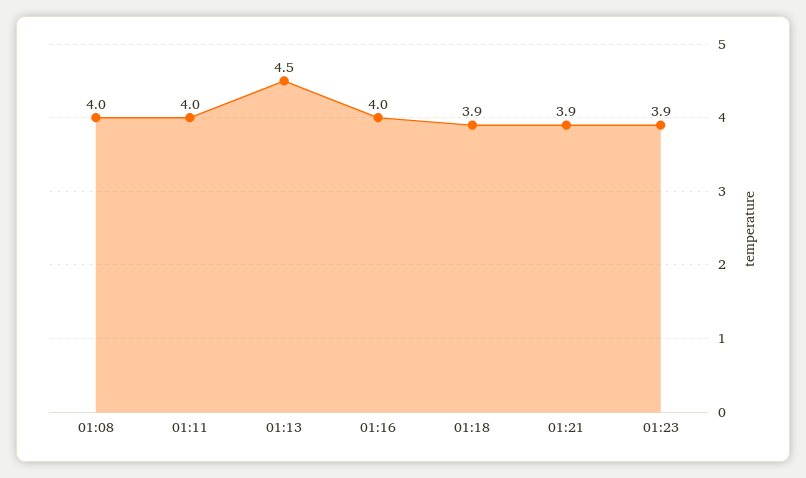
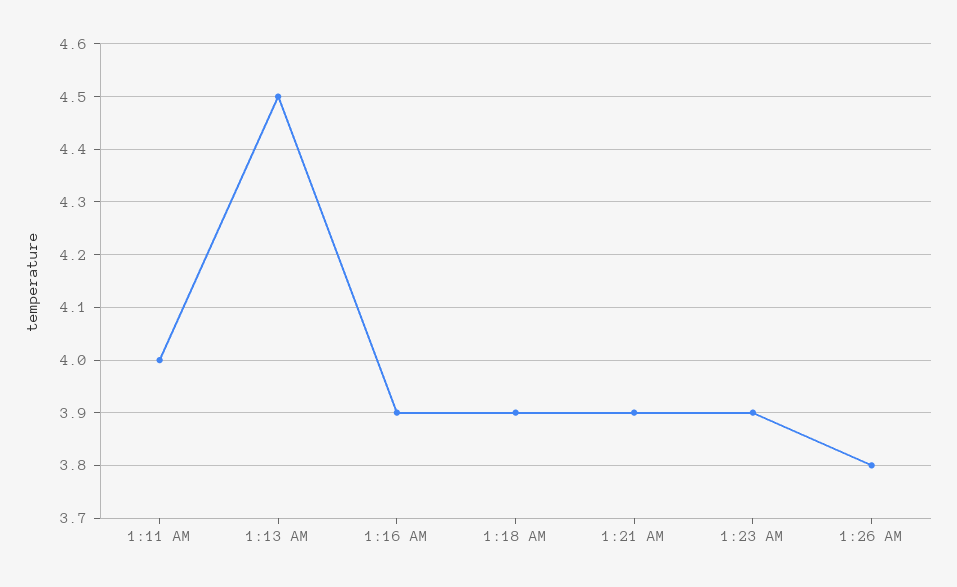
01:08: 4 -> none
01:16: 4 -> 3.9
1:26 AM: none -> 3.8

